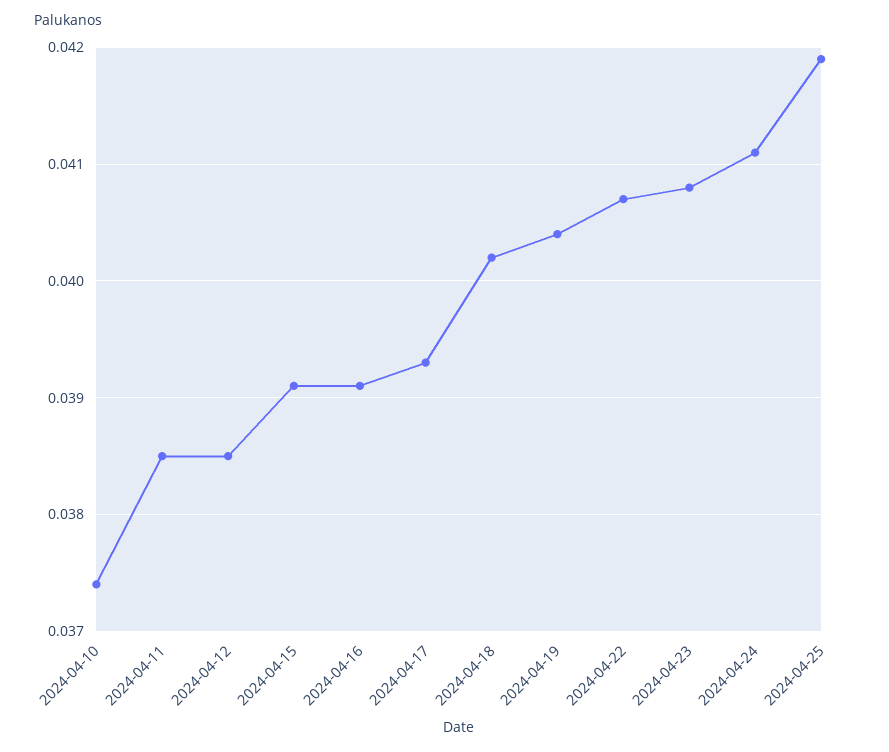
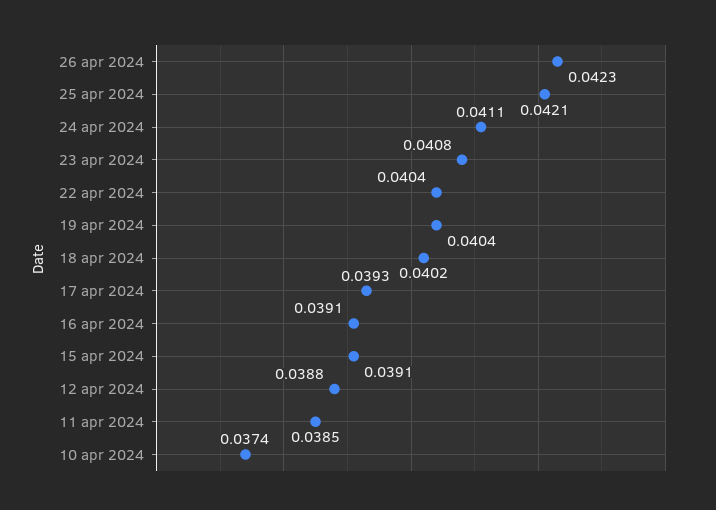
2024-04-12: 0.0385 -> 0.0388
2024-04-22: 0.0407 -> 0.0404
2024-04-25: 0.0419 -> 0.0421
26 apr 2024: none -> 0.0423

